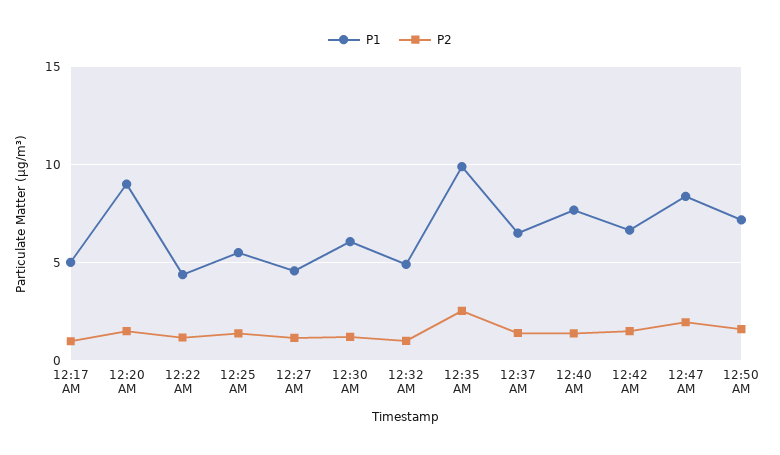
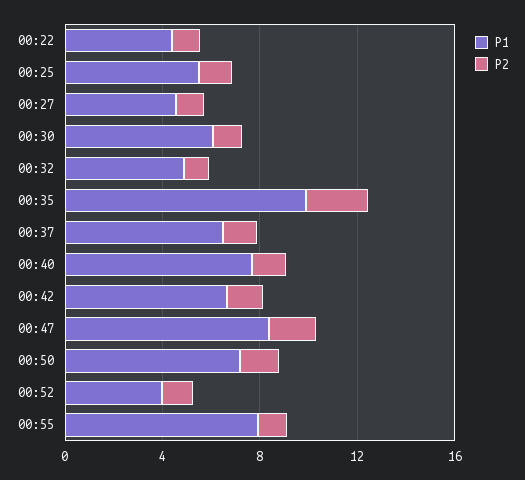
P1, 12:17 AM: 5 -> none
P2, 12:17 AM: 1 -> none
P1, 12:20 AM: 9 -> none
P2, 12:20 AM: 1.5 -> none
P1, 00:52: none -> 4
P2, 00:52: none -> 1
P1, 00:55: none -> 8
P2, 00:55: none -> 1

